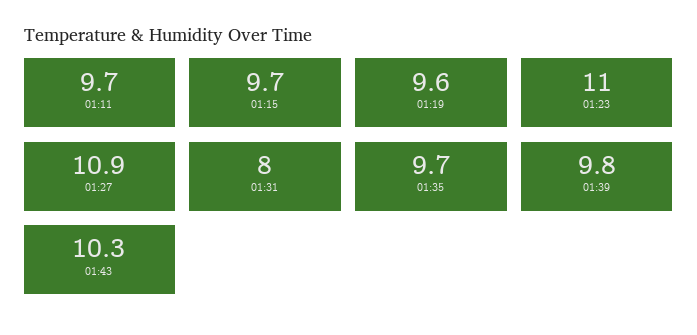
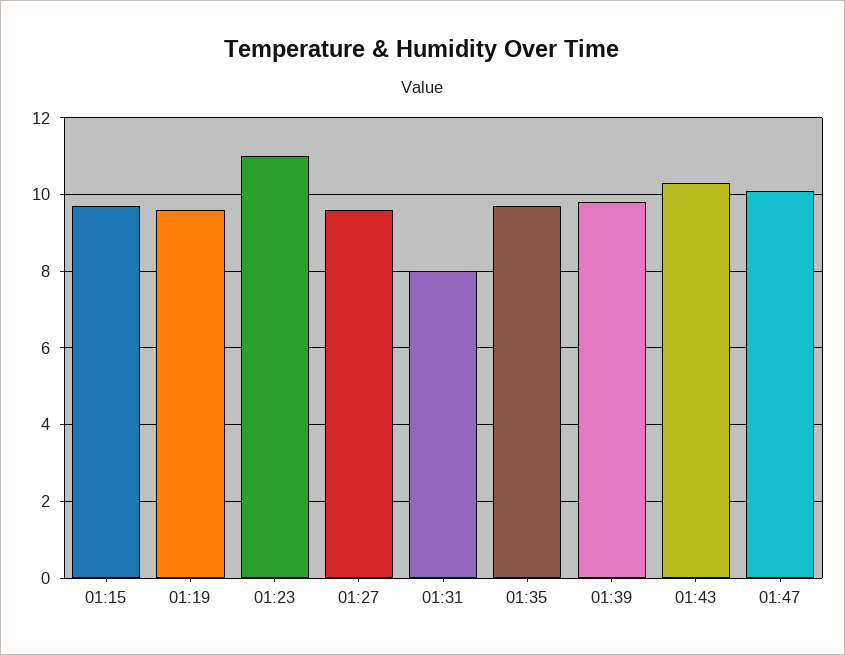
01:11: 9.7 -> none
01:27: 10.9 -> 9.5
01:47: none -> 10

